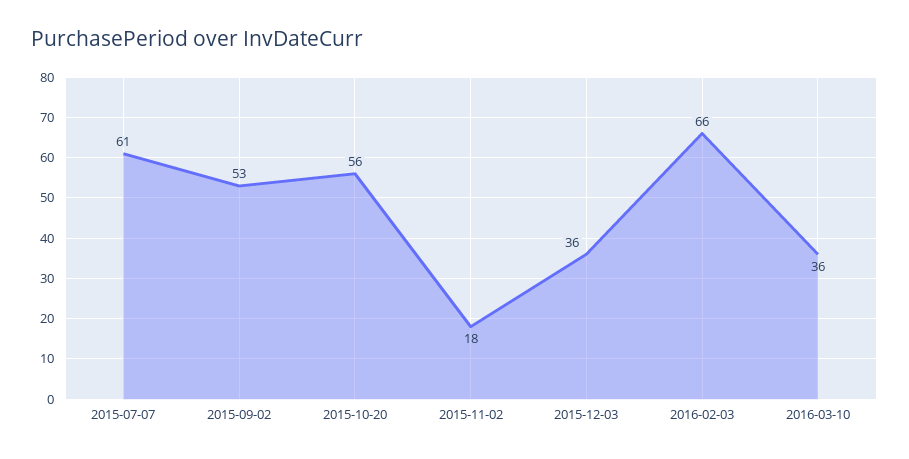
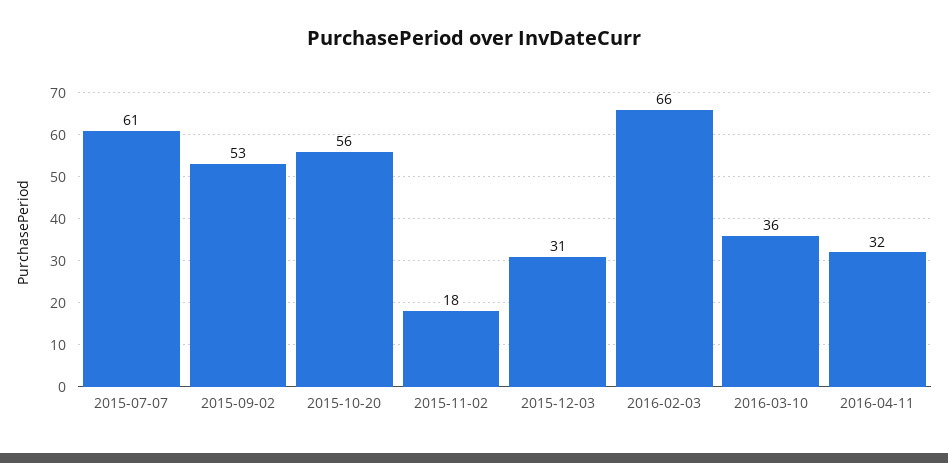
2015-12-03: 36 -> 31
2016-04-11: none -> 32

